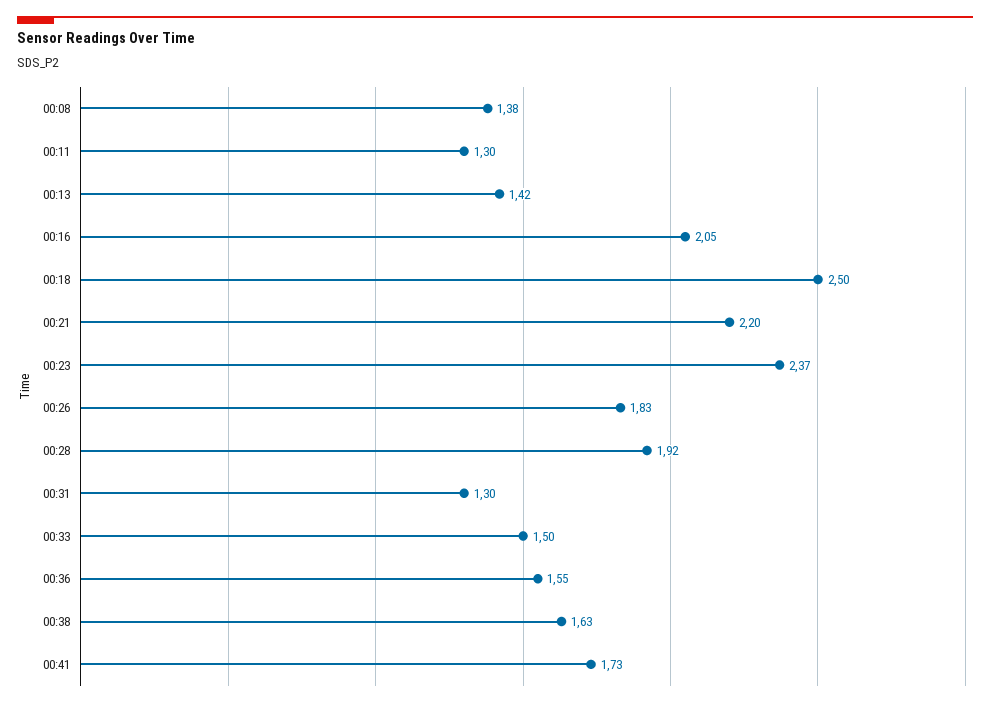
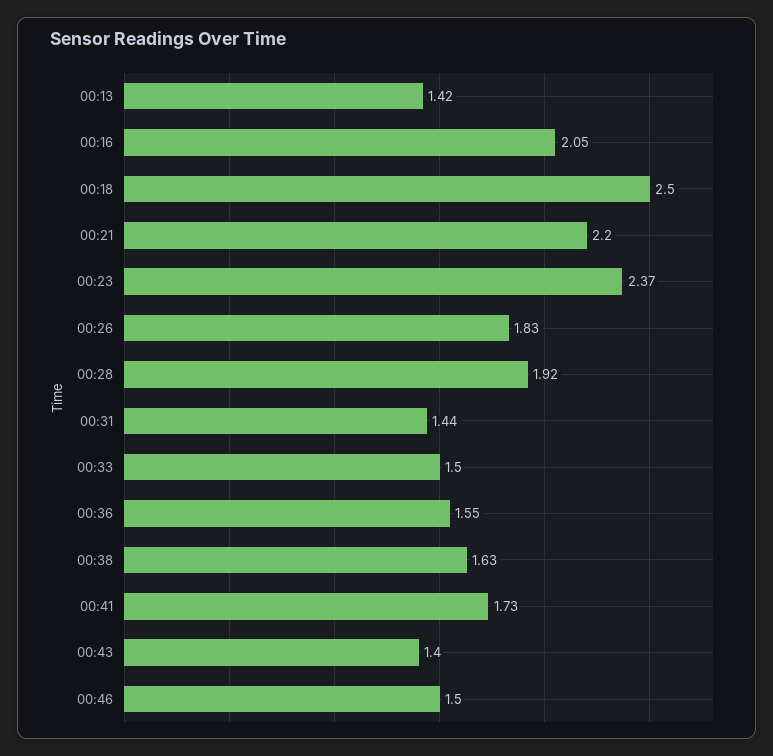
00:08: 1.38 -> none
00:11: 1.3 -> none
00:31: 1.3 -> 1.44
00:43: none -> 1.4
00:46: none -> 1.5

